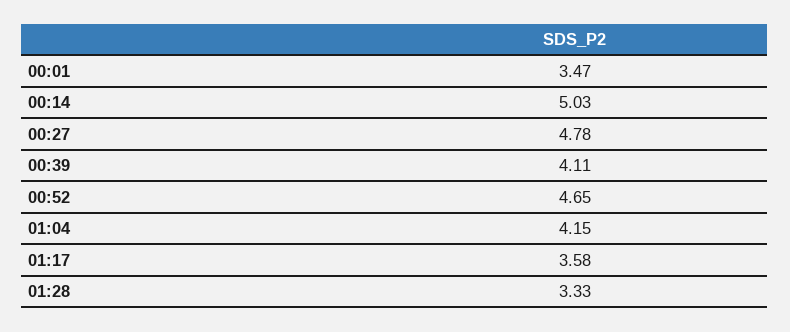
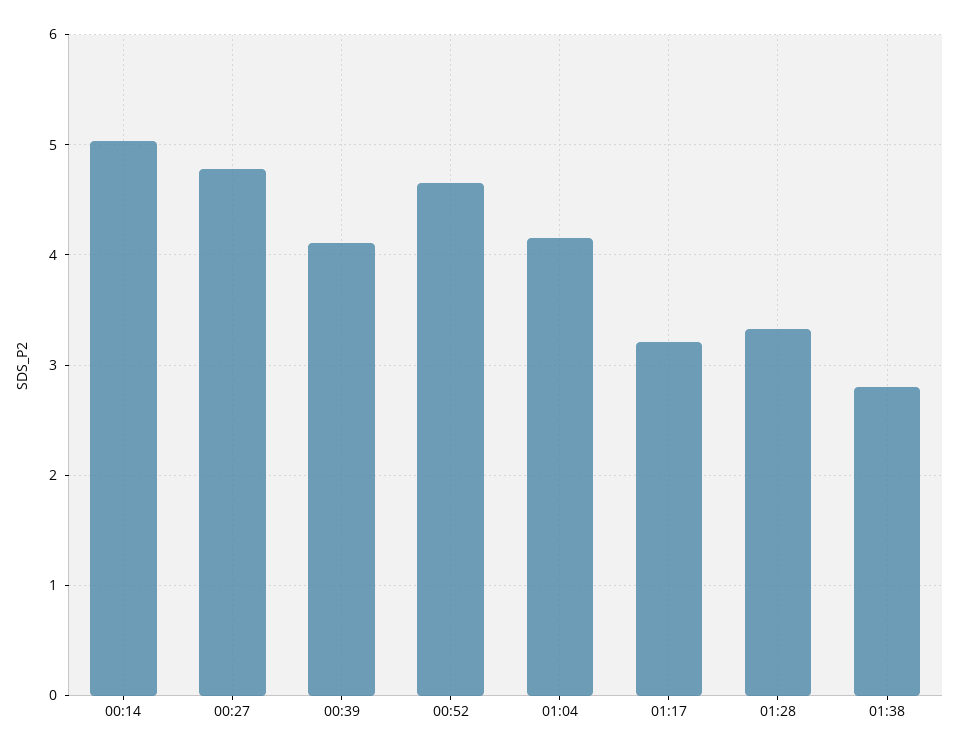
00:01: 3.47 -> none
01:17: 3.58 -> 3.2
01:38: none -> 2.8

